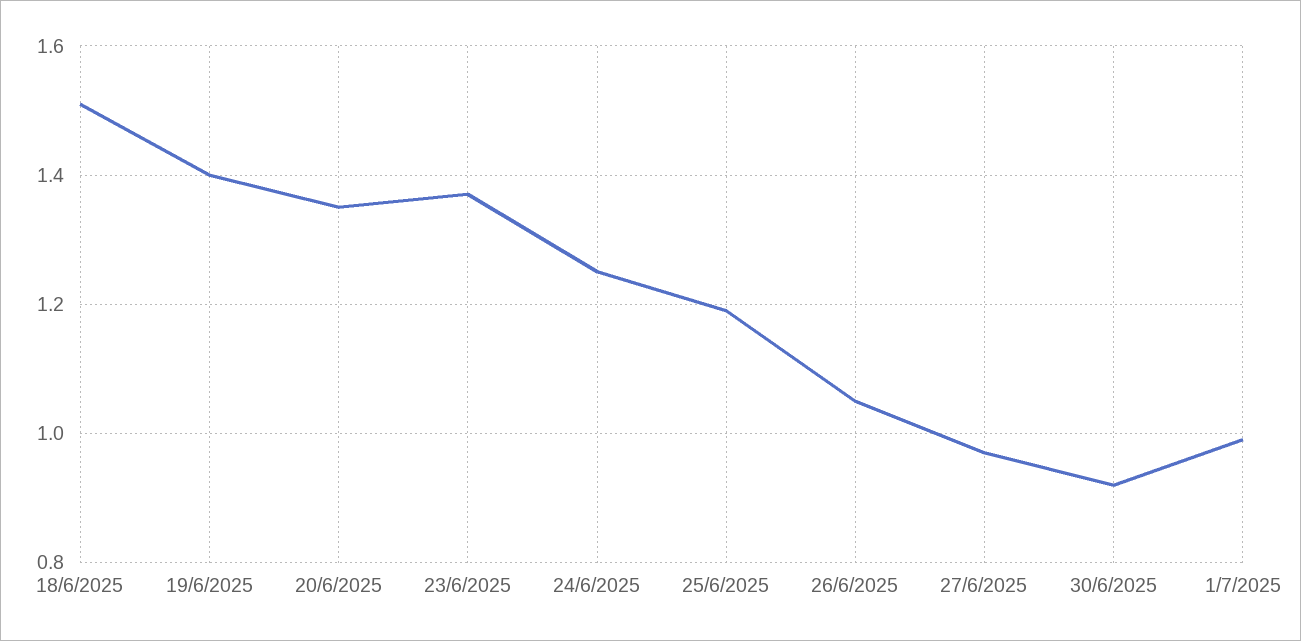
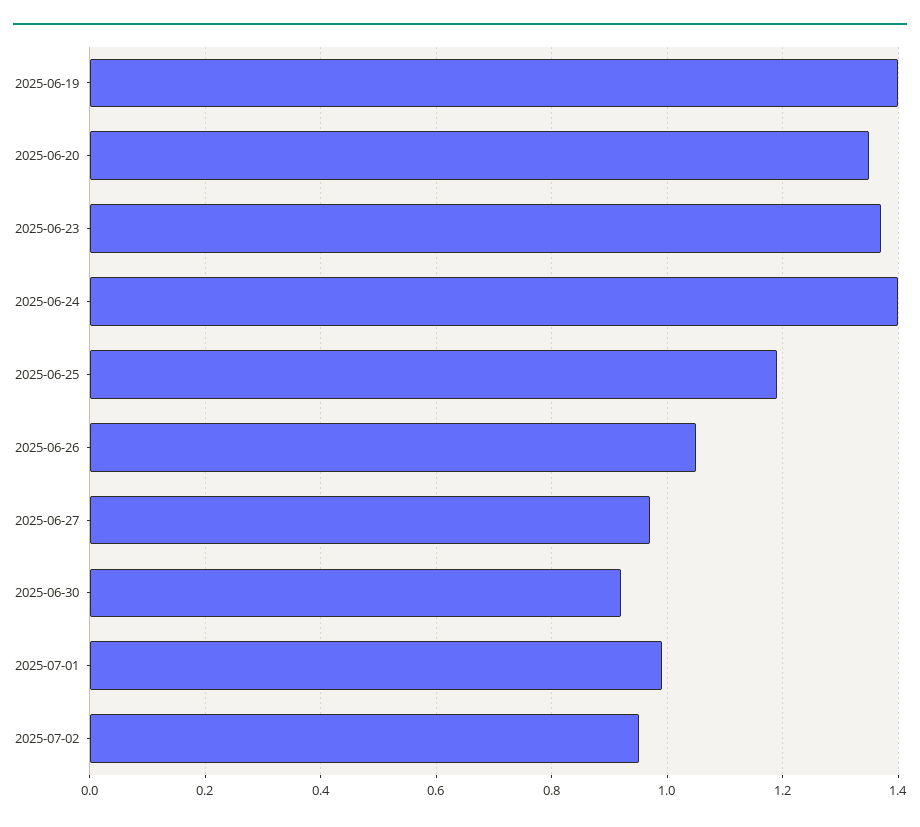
18/6/2025: 1.5 -> none
24/6/2025: 1.25 -> 1.4
2025-07-02: none -> 0.95

